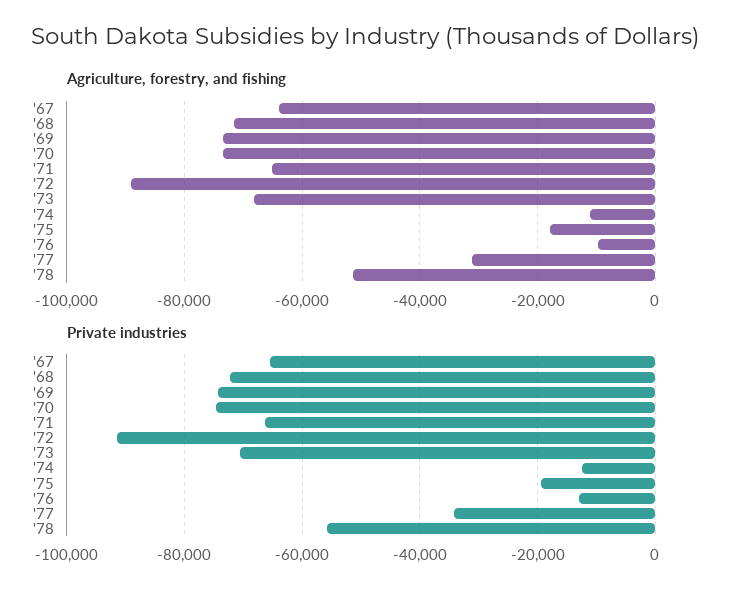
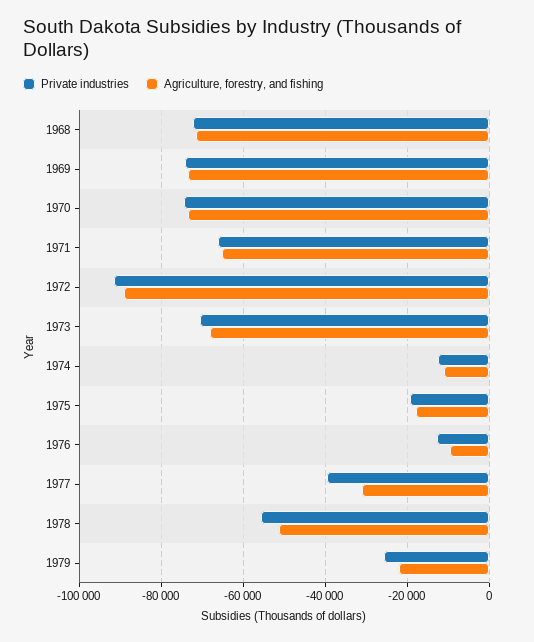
Agriculture, forestry, and fishing, '67: -64000 -> none
Private industries, '67: -66000 -> none
Private industries, '77: -34000 -> -40000
Private industries, 1979: none -> -26000
Agriculture, forestry, and fishing, 1979: none -> -22000

